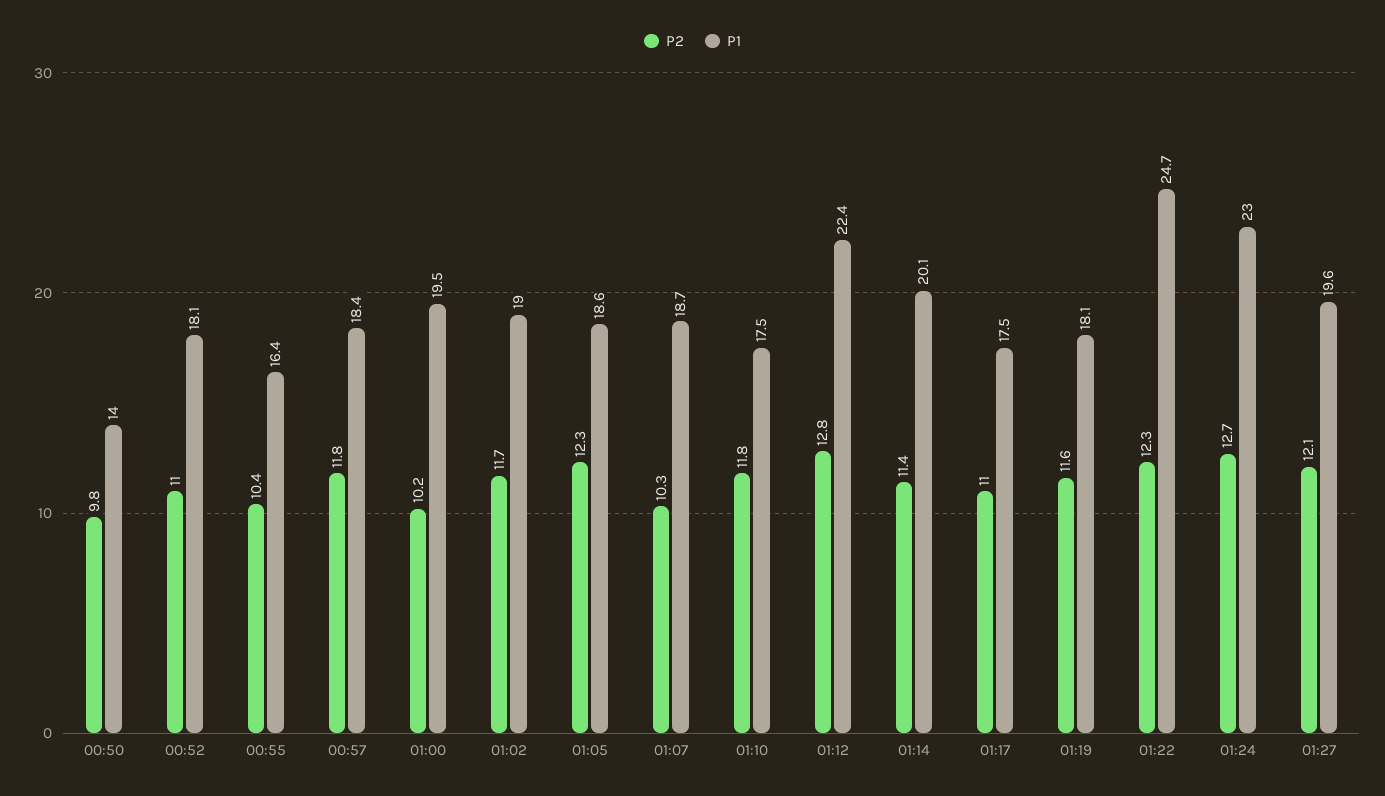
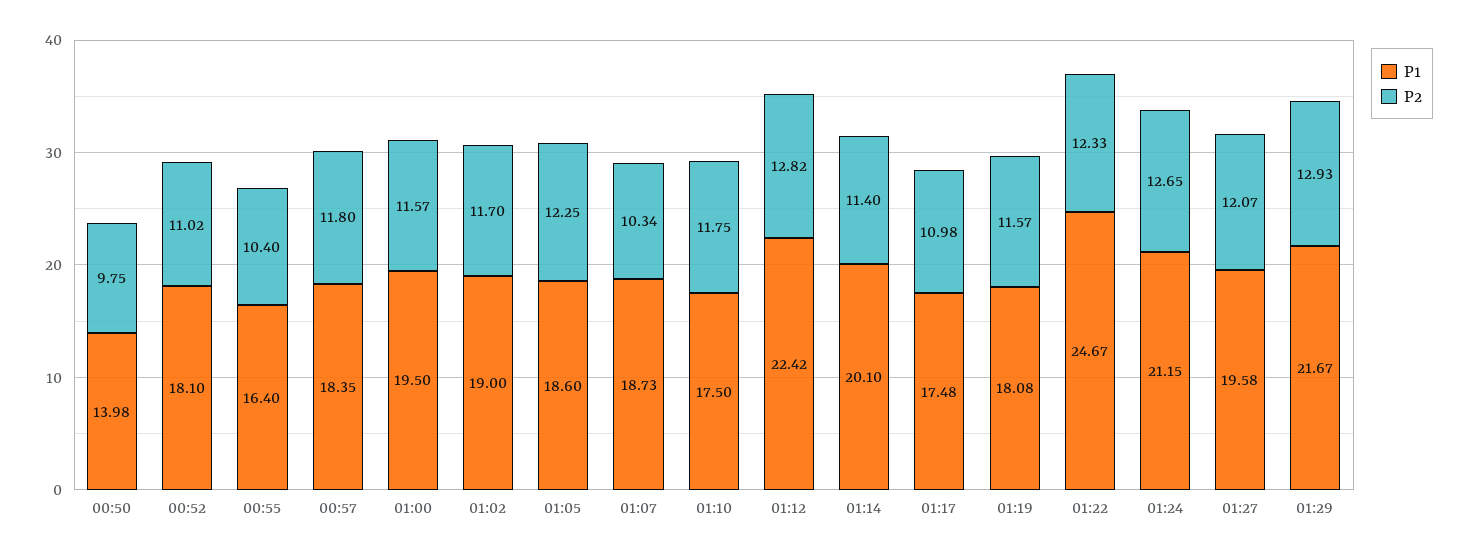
P2, 01:00: 10.2 -> 11.57
P1, 01:24: 23 -> 21.15
P1, 01:29: none -> 21.67
P2, 01:29: none -> 12.93

